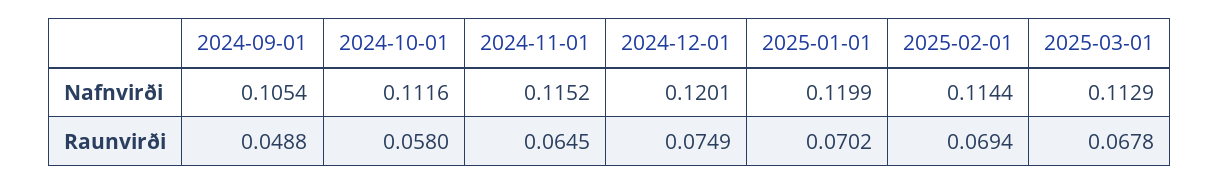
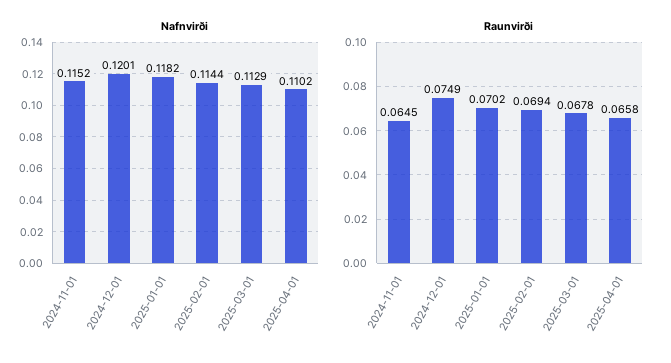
Nafnvirði, 2024-09-01: 0.1054 -> none
Nafnvirði, 2024-10-01: 0.1116 -> none
Nafnvirði, 2025-01-01: 0.1199 -> 0.1182
Raunvirði, 2024-09-01: 0.0488 -> none
Raunvirði, 2024-10-01: 0.058 -> none
Nafnvirði, 2025-04-01: none -> 0.1102
Raunvirði, 2025-04-01: none -> 0.0658

